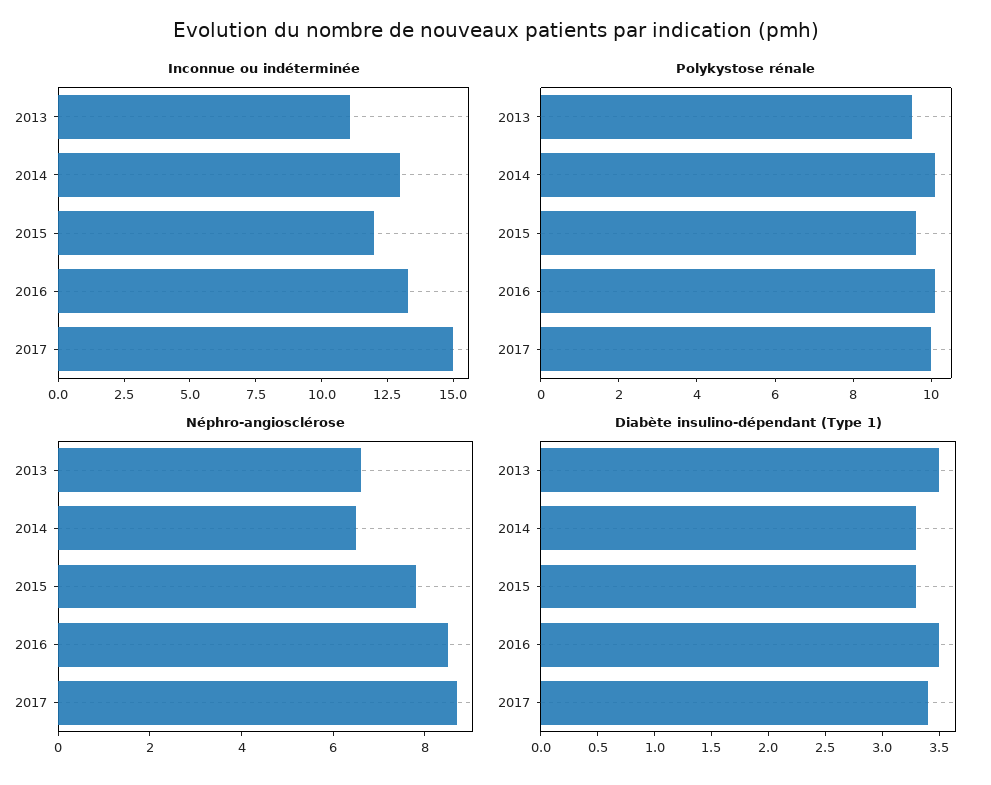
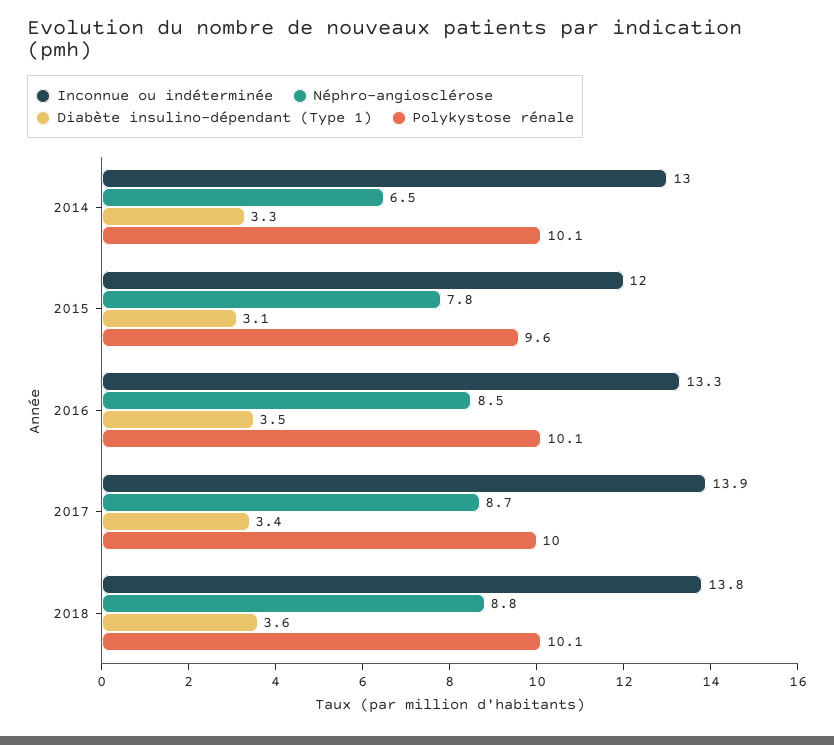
Inconnue ou indéterminée, 2013: 11 -> none
Inconnue ou indéterminée, 2017: 15 -> 13.9
Polykystose rénale, 2013: 9.5 -> none
Néphro-angiosclérose, 2013: 6.5 -> none
Diabète insulino-dépendant (Type 1), 2013: 3.5 -> none
Diabète insulino-dépendant (Type 1), 2015: 3.3 -> 3.1
Inconnue ou indéterminée, 2018: none -> 13.8
Néphro-angiosclérose, 2018: none -> 8.8
Diabète insulino-dépendant (Type 1), 2018: none -> 3.6
Polykystose rénale, 2018: none -> 10.1

